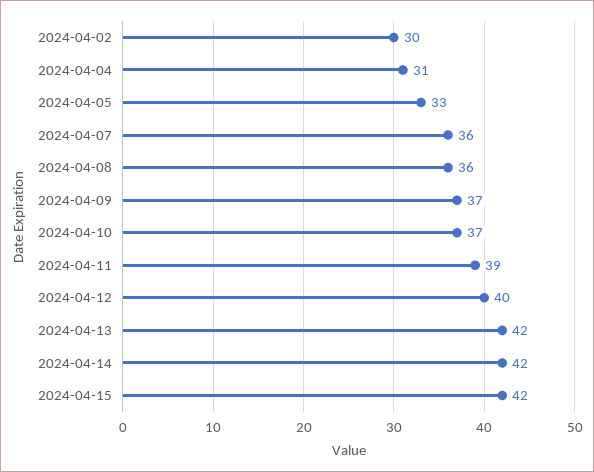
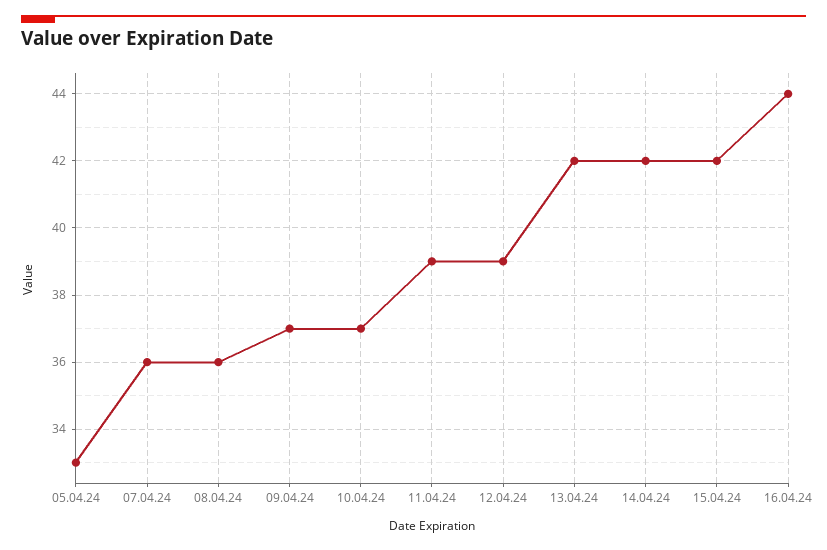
2024-04-02: 30 -> none
2024-04-04: 31 -> none
2024-04-12: 40 -> 39
16.04.24: none -> 44

